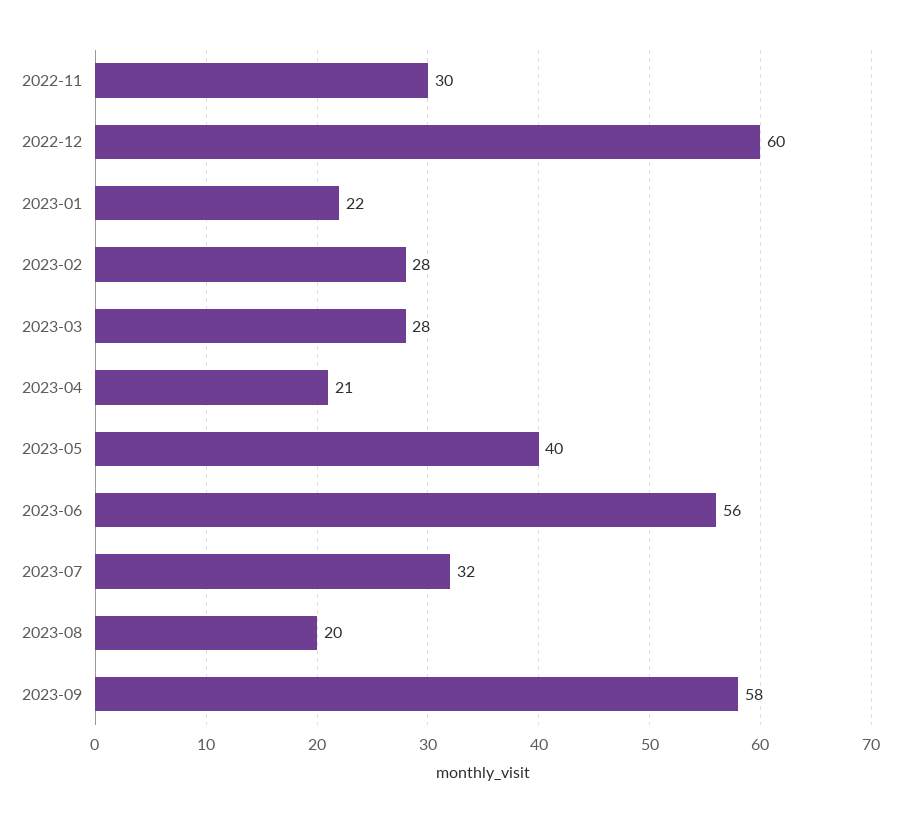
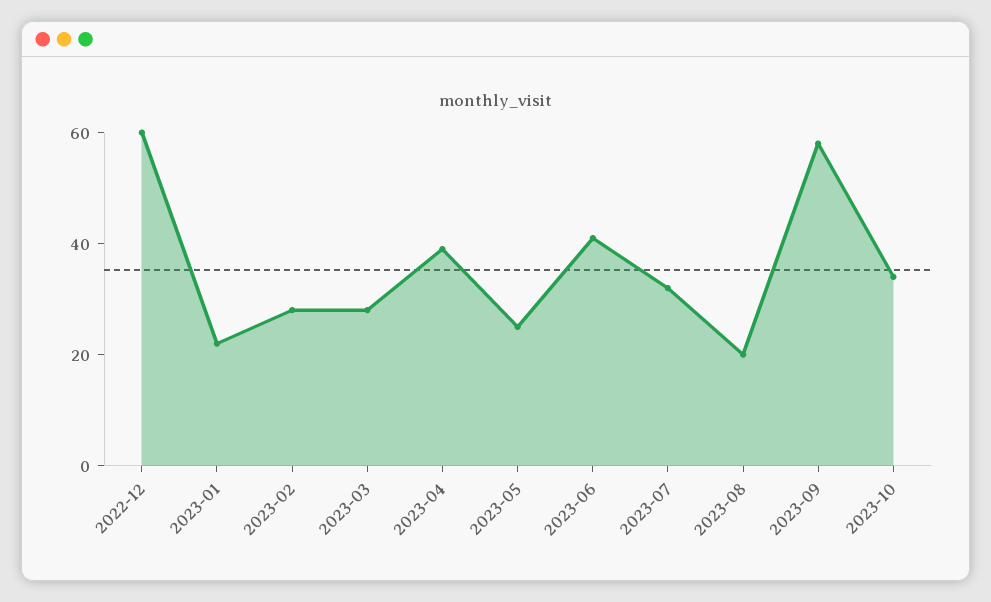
2022-11: 30 -> none
2023-04: 21 -> 40
2023-05: 40 -> 25
2023-06: 56 -> 40
2023-10: none -> 35

